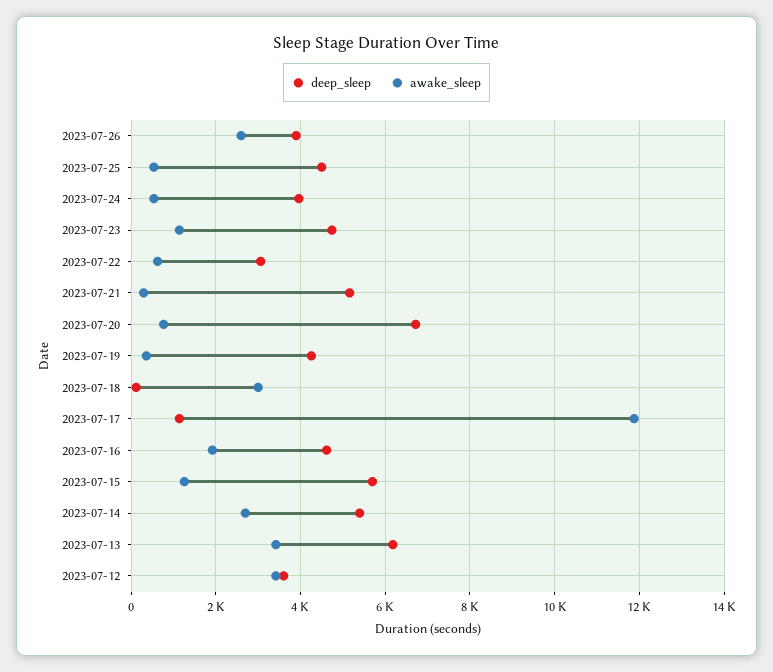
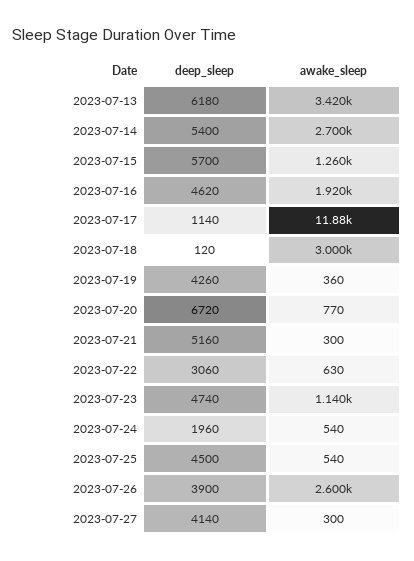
deep_sleep, 2023-07-24: 4000 -> 1960
deep_sleep, 2023-07-12: 3600 -> none
awake_sleep, 2023-07-12: 3400 -> none
deep_sleep, 2023-07-27: none -> 4140
awake_sleep, 2023-07-27: none -> 300

